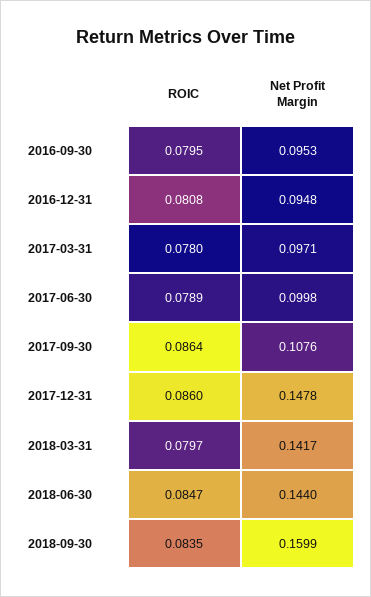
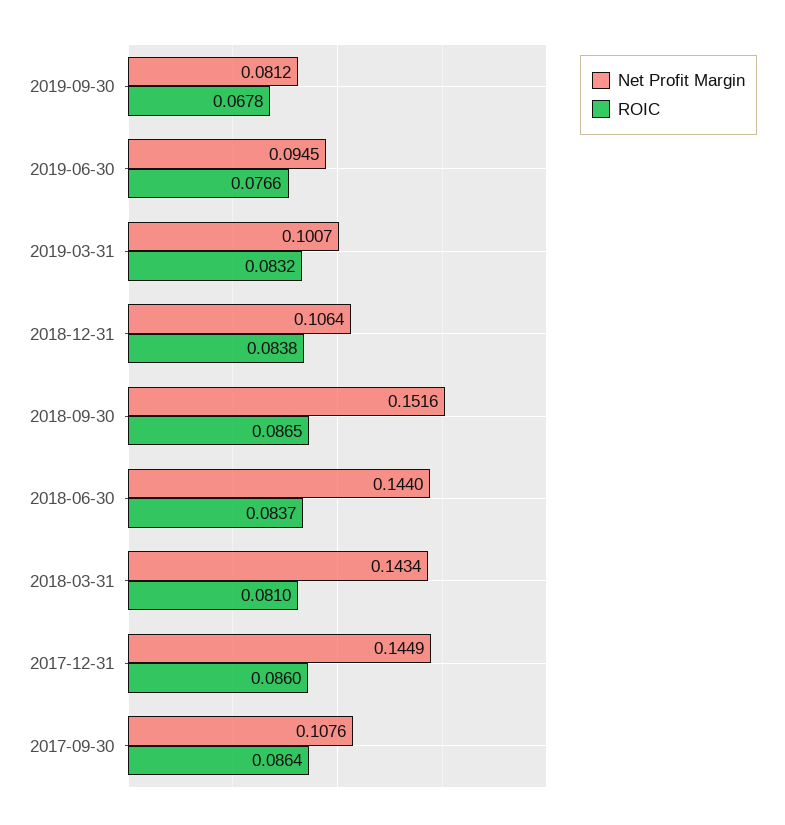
ROIC, 2016-09-30: 0.0795 -> none
Net Profit Margin, 2016-09-30: 0.0953 -> none
ROIC, 2016-12-31: 0.0808 -> none
Net Profit Margin, 2016-12-31: 0.0948 -> none
ROIC, 2017-03-31: 0.078 -> none
Net Profit Margin, 2017-03-31: 0.0971 -> none
ROIC, 2017-06-30: 0.0789 -> none
Net Profit Margin, 2017-06-30: 0.0998 -> none
Net Profit Margin, 2017-12-31: 0.1478 -> 0.1449
ROIC, 2018-03-31: 0.0797 -> 0.081
Net Profit Margin, 2018-03-31: 0.1417 -> 0.1434
ROIC, 2018-06-30: 0.0847 -> 0.0837
ROIC, 2018-09-30: 0.0835 -> 0.0865
Net Profit Margin, 2018-09-30: 0.1599 -> 0.1516
Net Profit Margin, 2019-09-30: none -> 0.0812
ROIC, 2019-09-30: none -> 0.0678
Net Profit Margin, 2019-06-30: none -> 0.0945
ROIC, 2019-06-30: none -> 0.0766
Net Profit Margin, 2019-03-31: none -> 0.1007
ROIC, 2019-03-31: none -> 0.0832
Net Profit Margin, 2018-12-31: none -> 0.1064
ROIC, 2018-12-31: none -> 0.0838

